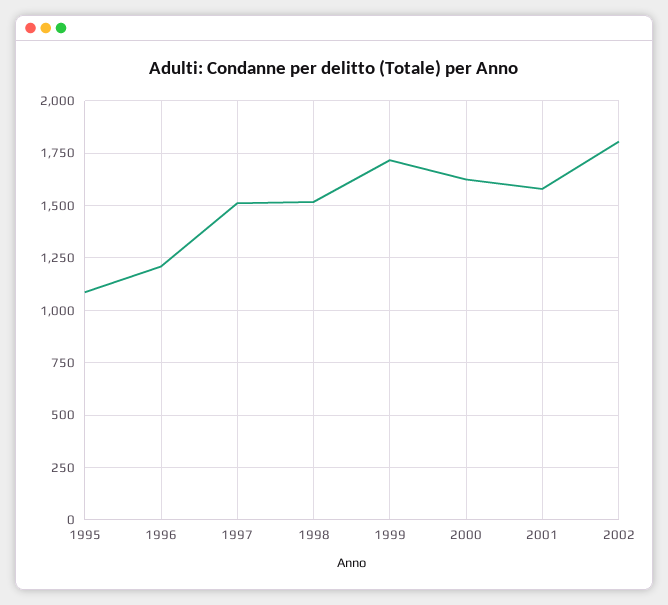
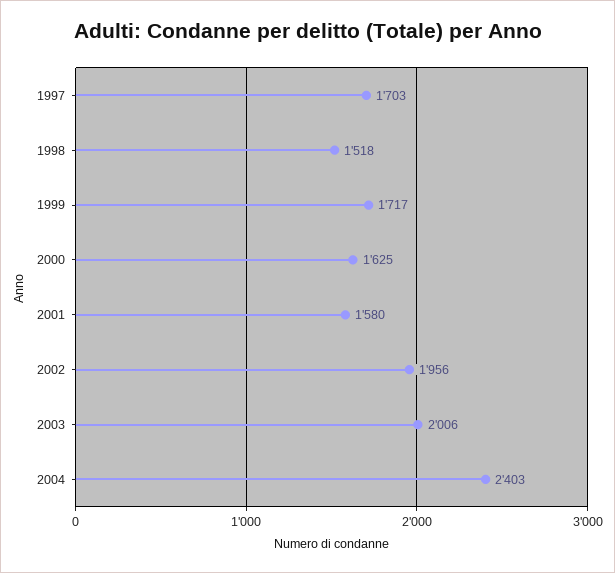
1995: 1100 -> none
1996: 1200 -> none
1997: 1500 -> 1703
2002: 1800 -> 1956
2003: none -> 2006
2004: none -> 2403

